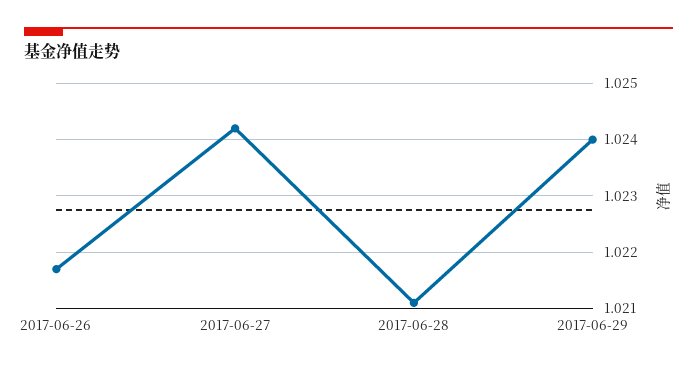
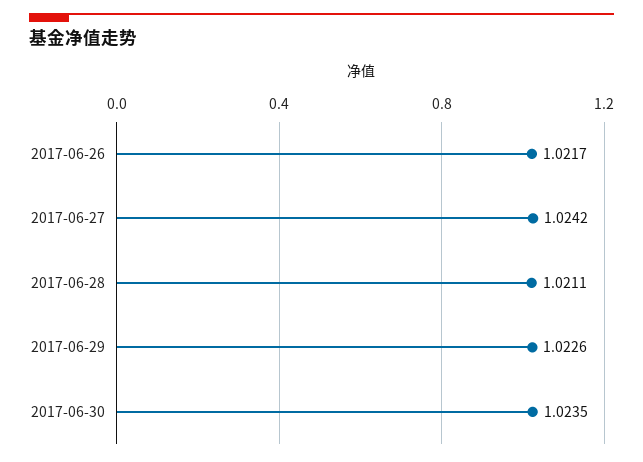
2017-06-29: 1.024 -> 1.0226
2017-06-30: none -> 1.0235

